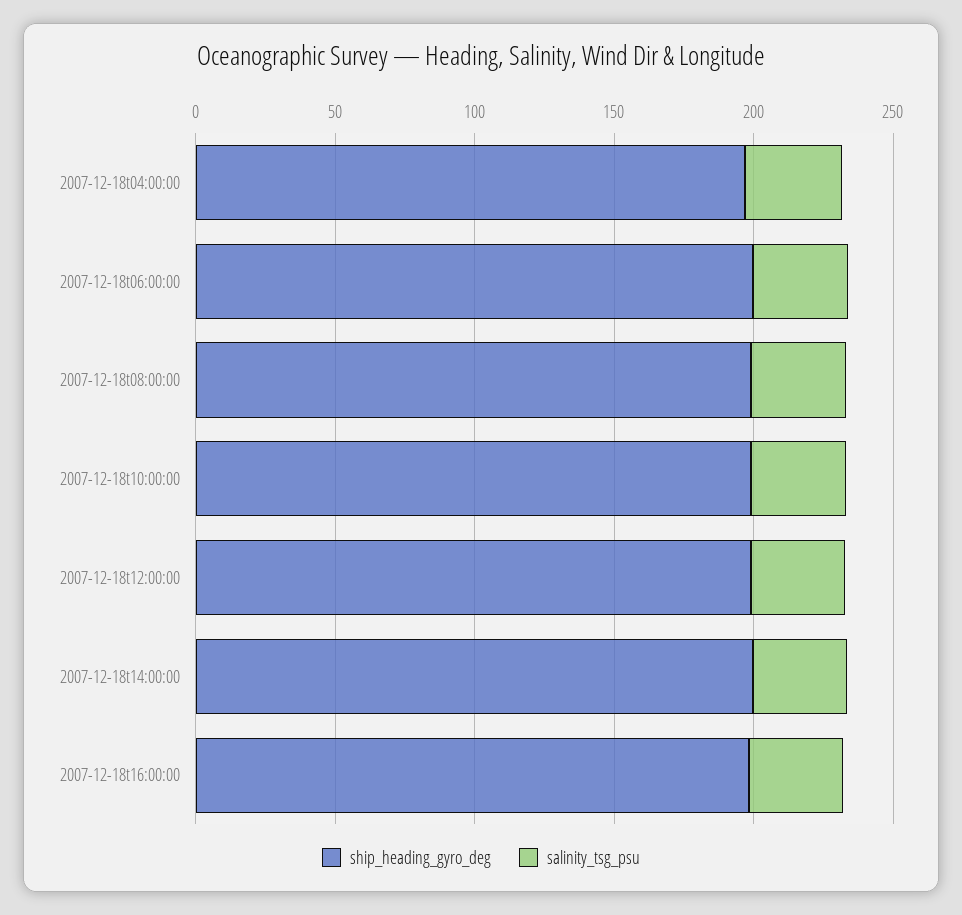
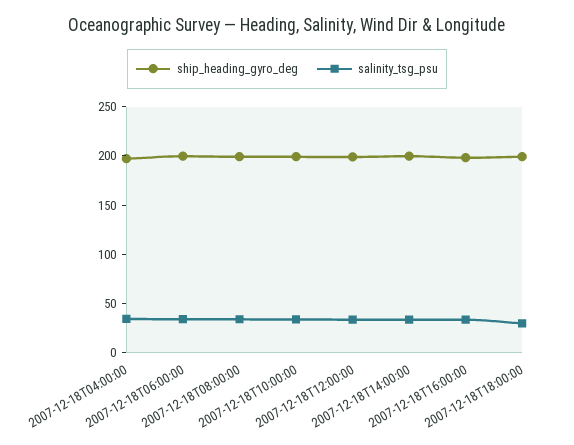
ship_heading_gyro_deg, 2007-12-18T18:00:00: none -> 200
salinity_tsg_psu, 2007-12-18T18:00:00: none -> 30

